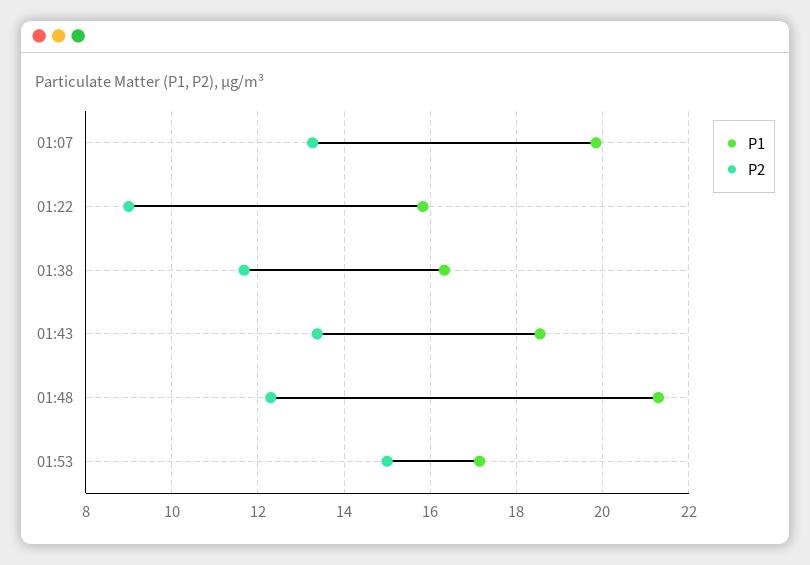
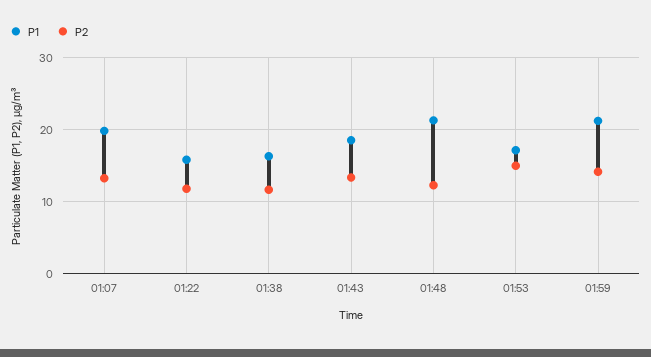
P2, 01:22: 9 -> 12
P1, 01:59: none -> 21
P2, 01:59: none -> 14

